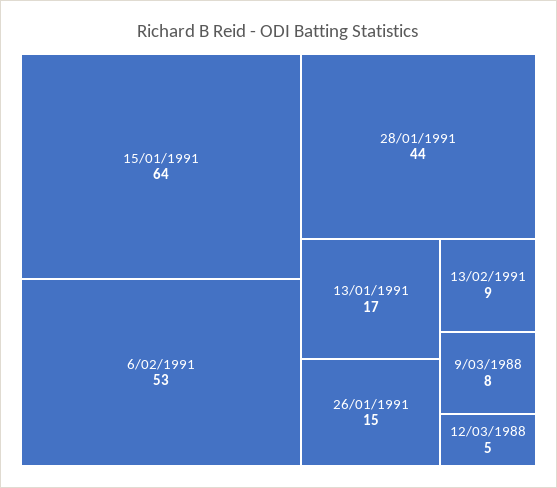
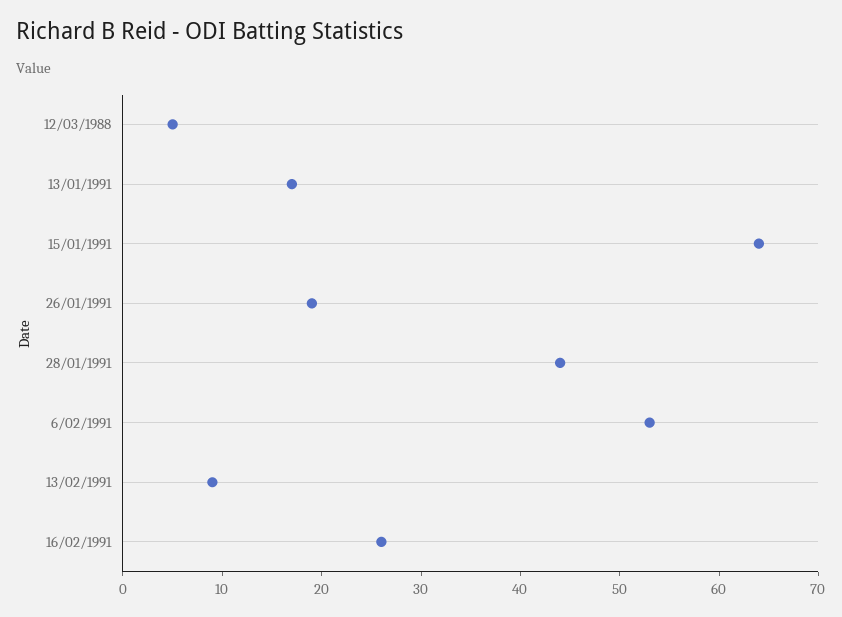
26/01/1991: 15 -> 19
9/03/1988: 8 -> none
16/02/1991: none -> 26

